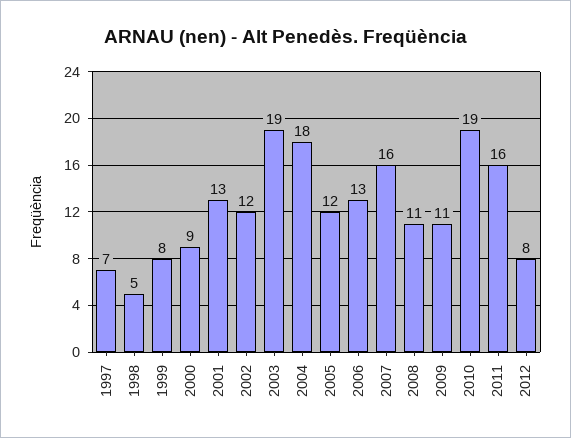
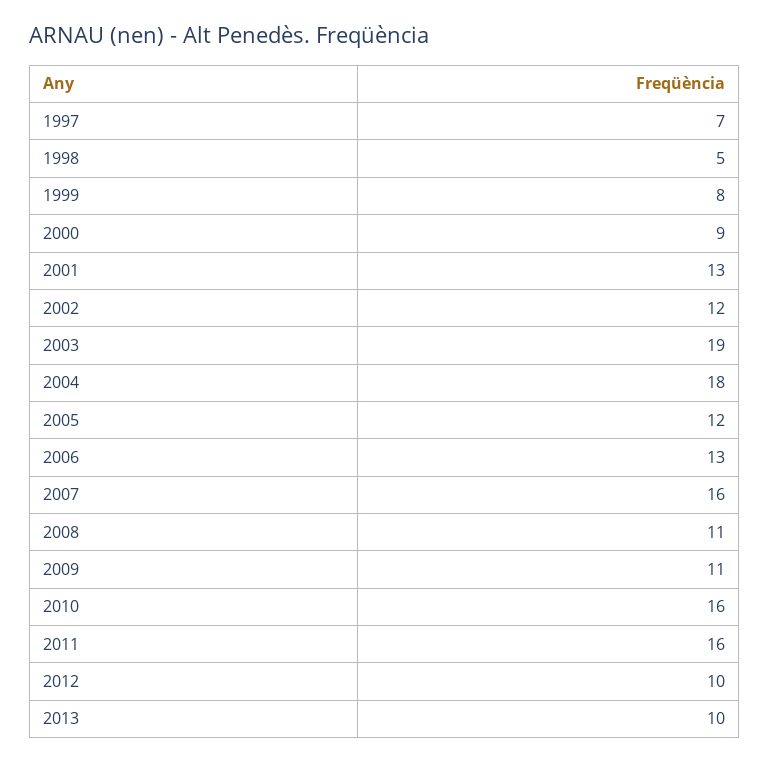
2010: 19 -> 16
2012: 8 -> 10
2013: none -> 10

